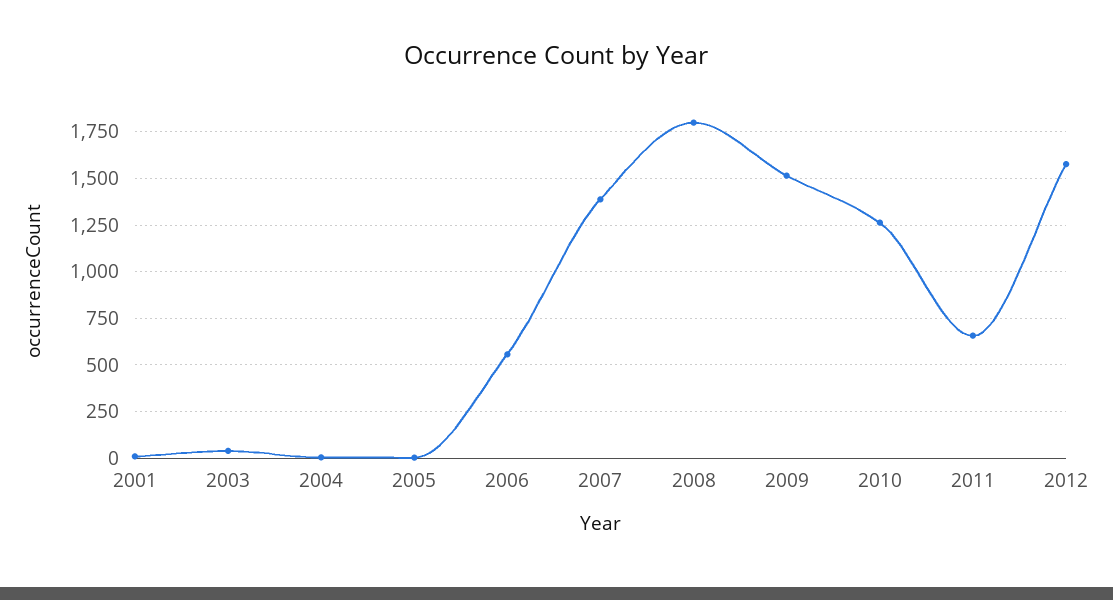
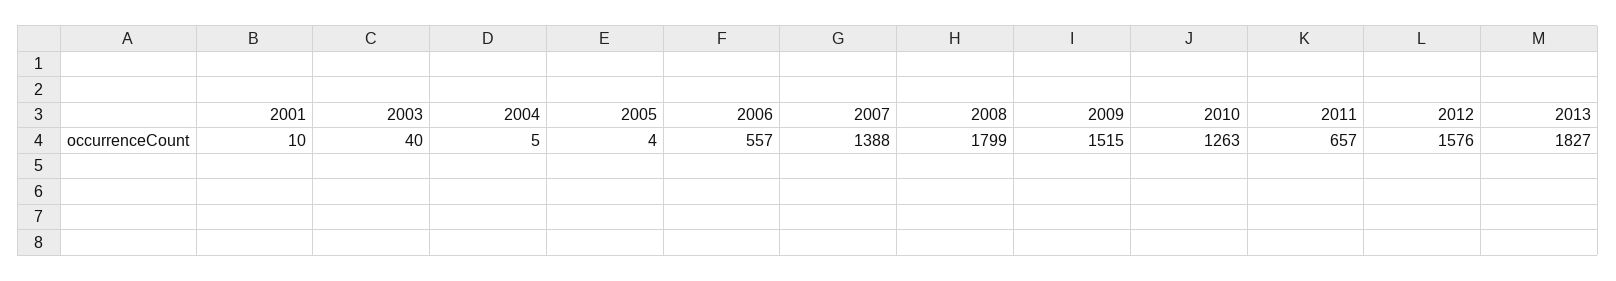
2013: none -> 1827

